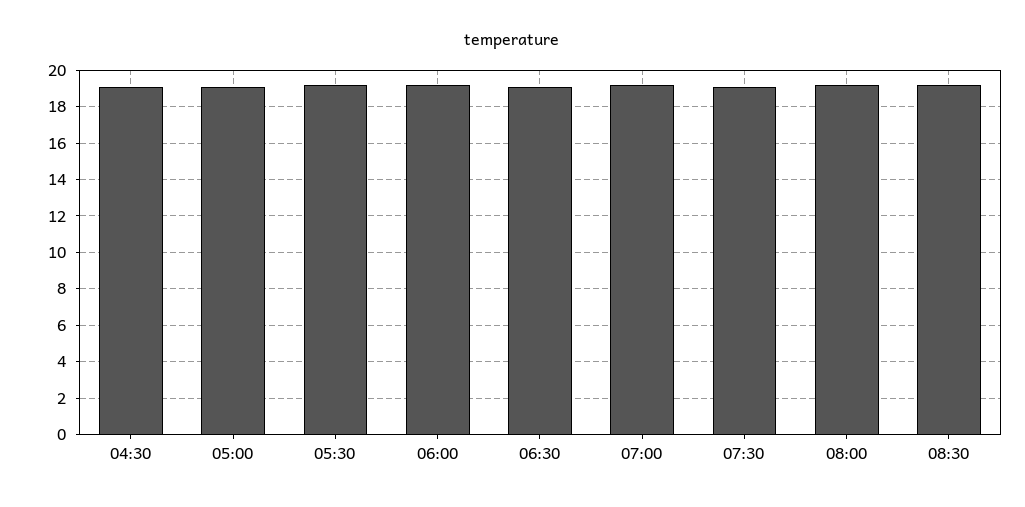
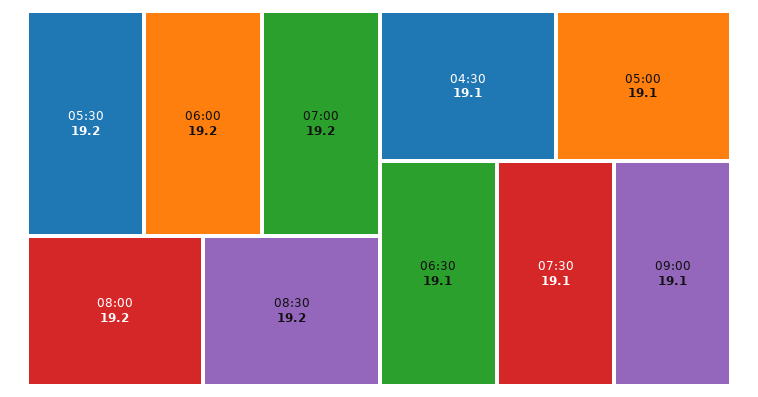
09:00: none -> 19.1

